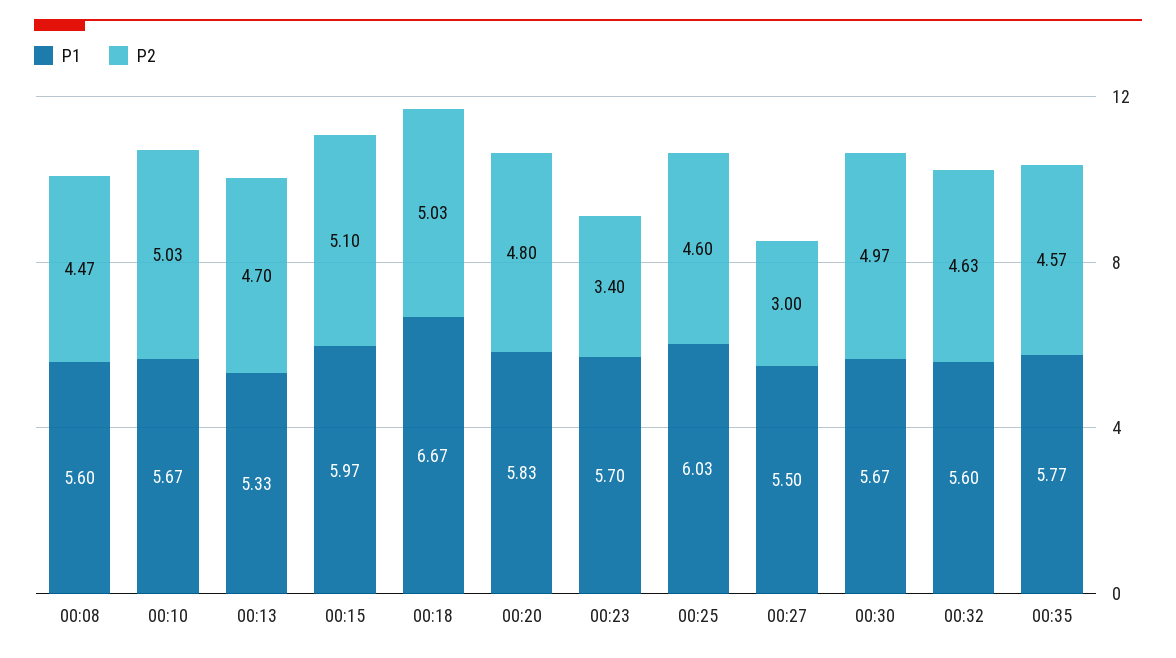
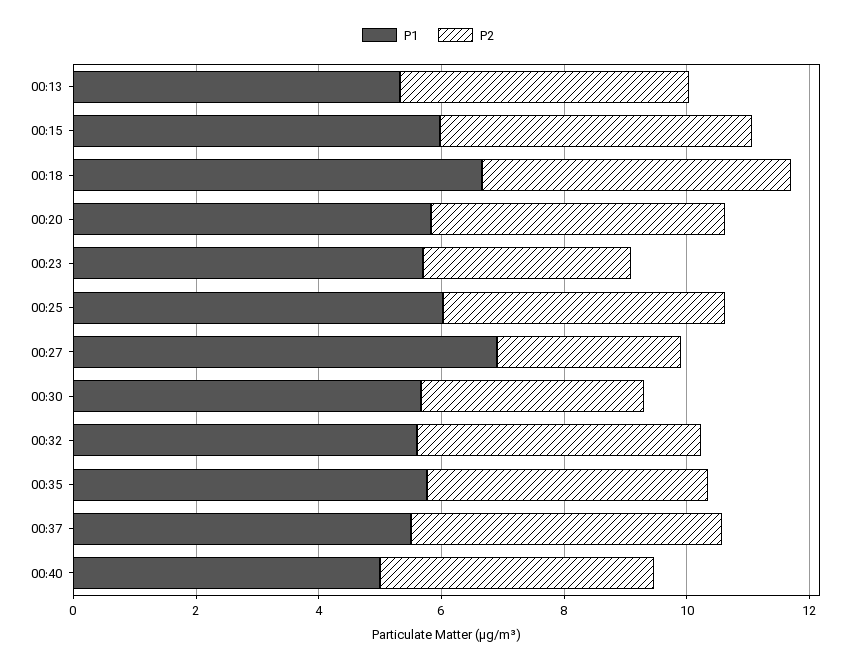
P1, 00:08: 5.6 -> none
P2, 00:08: 4.47 -> none
P1, 00:10: 5.67 -> none
P2, 00:10: 5.03 -> none
P1, 00:27: 5.5 -> 7
P2, 00:30: 4.97 -> 3.5
P1, 00:37: none -> 5.5
P2, 00:37: none -> 5
P1, 00:40: none -> 5
P2, 00:40: none -> 4.5

